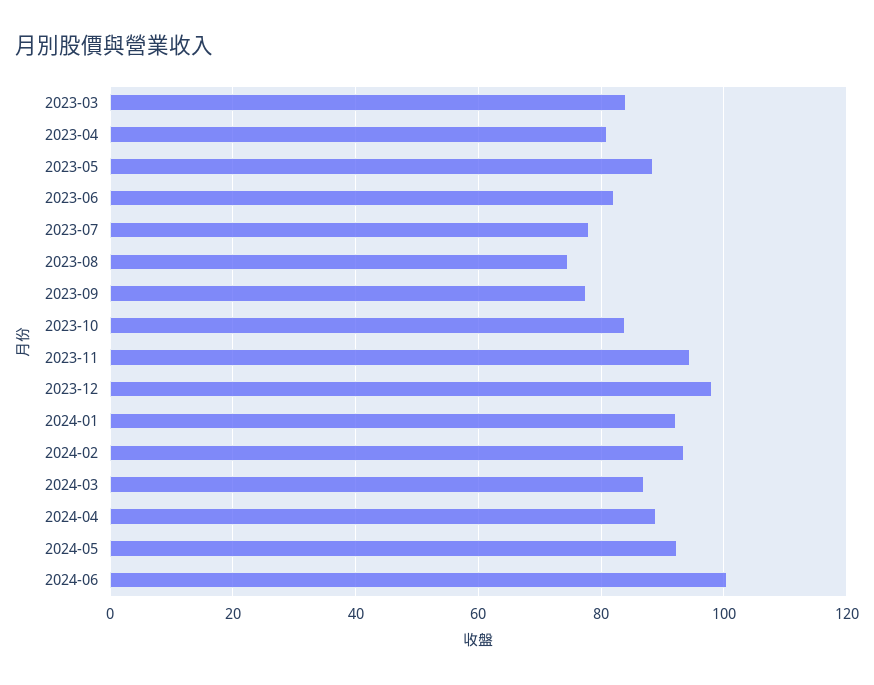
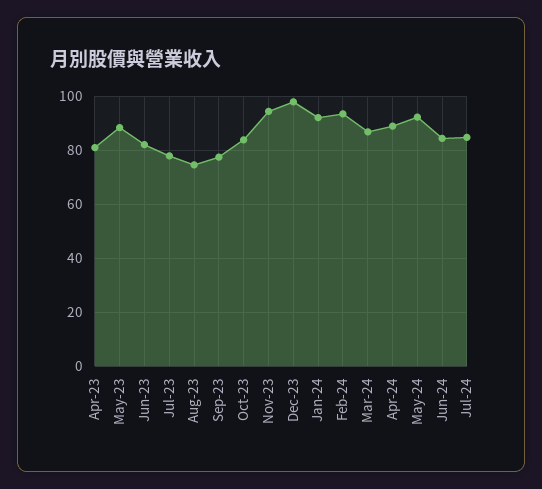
2023-03: 84 -> none
2024-06: 100 -> 85
Jul-24: none -> 85

